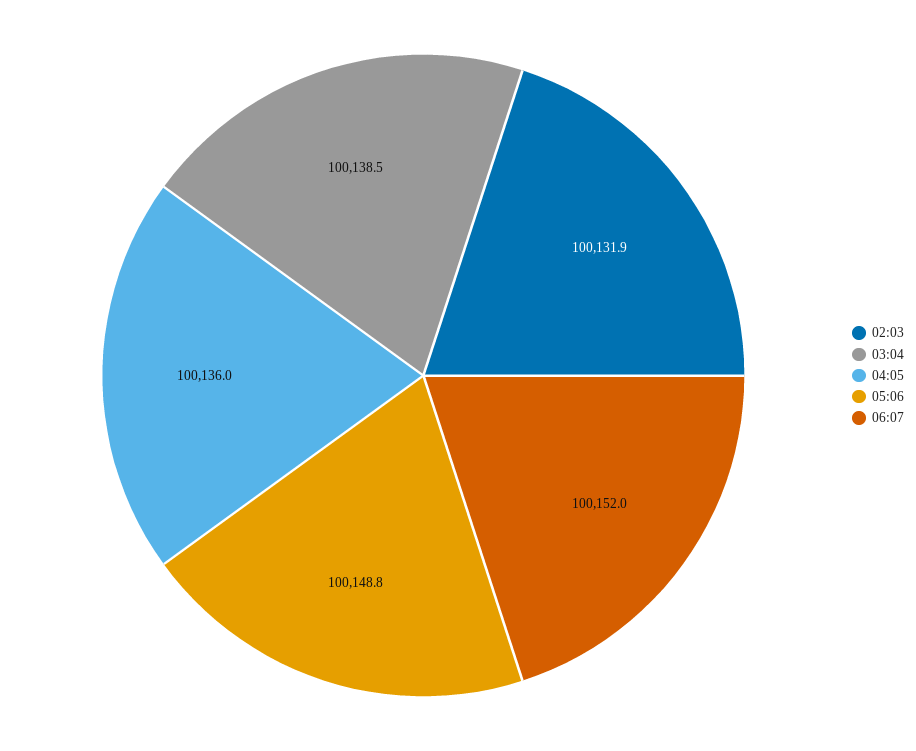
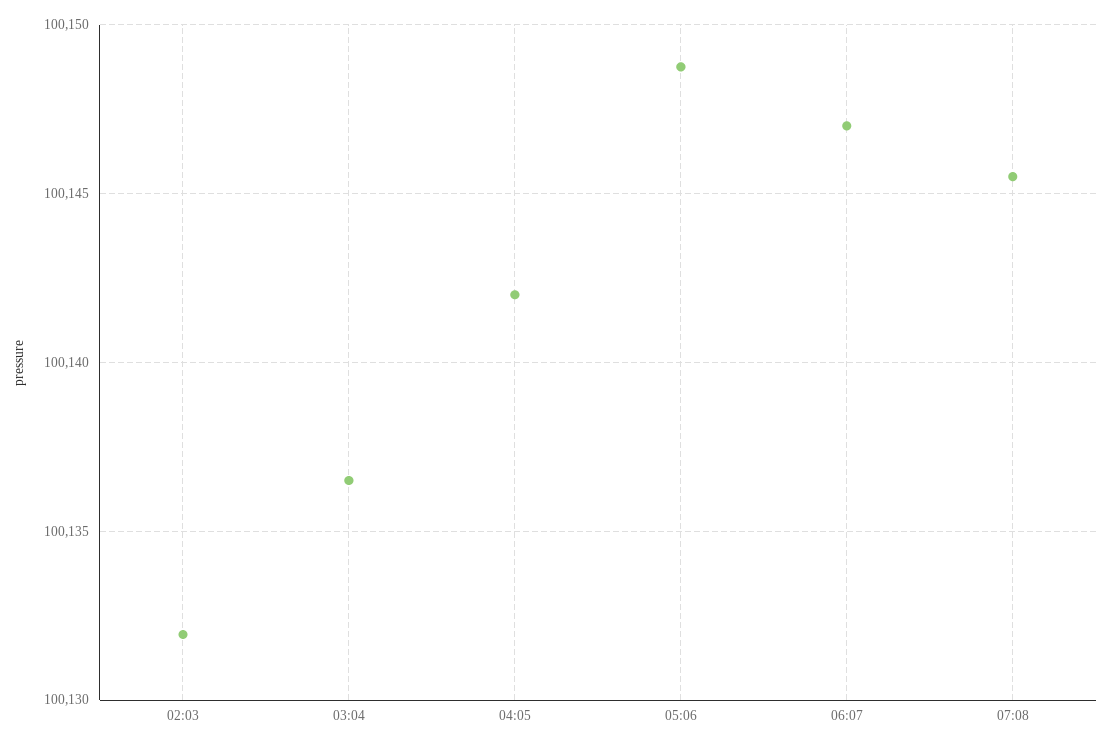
03:04: 100138.5 -> 100136.5
04:05: 100136 -> 100142
06:07: 100152 -> 100147
07:08: none -> 100145.5

